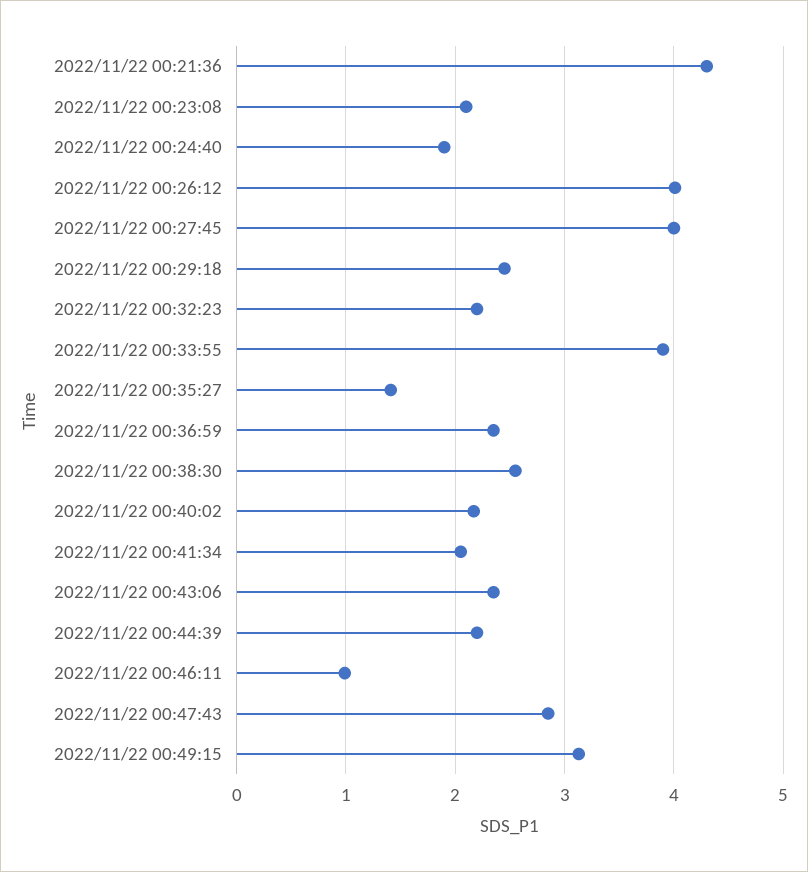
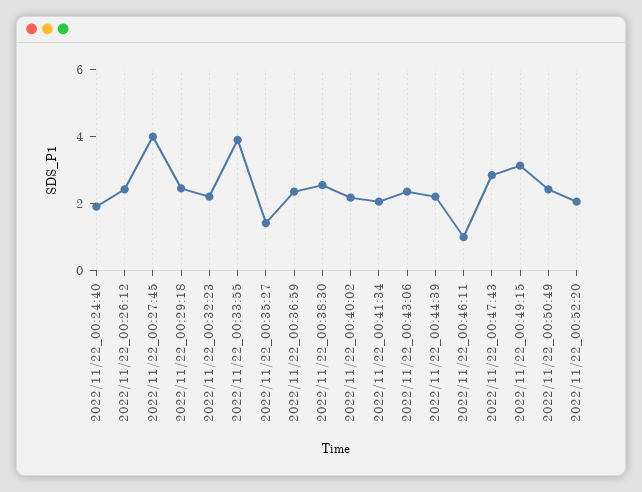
2022/11/22 00:21:36: 4.3 -> none
2022/11/22 00:23:08: 2.1 -> none
2022/11/22 00:26:12: 4 -> 2.5
2022/11/22_00:50:49: none -> 2.5
2022/11/22_00:52:20: none -> 2

